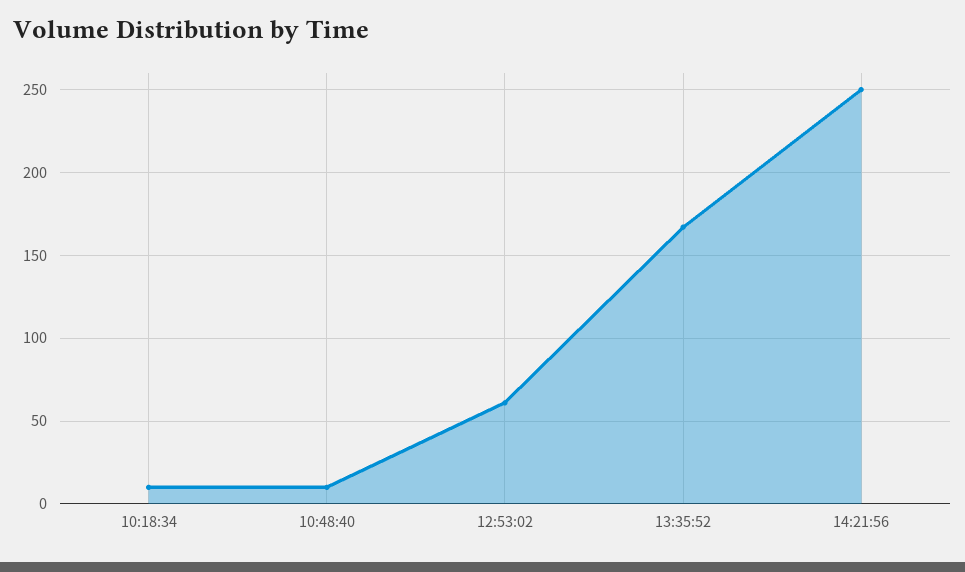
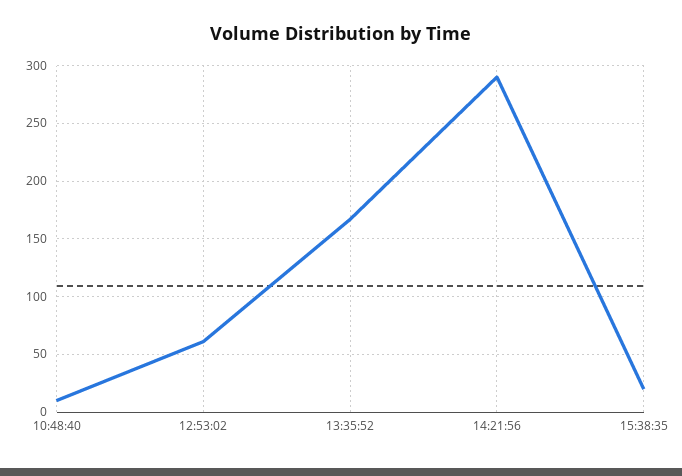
10:18:34: 10 -> none
14:21:56: 250 -> 290
15:38:35: none -> 20

